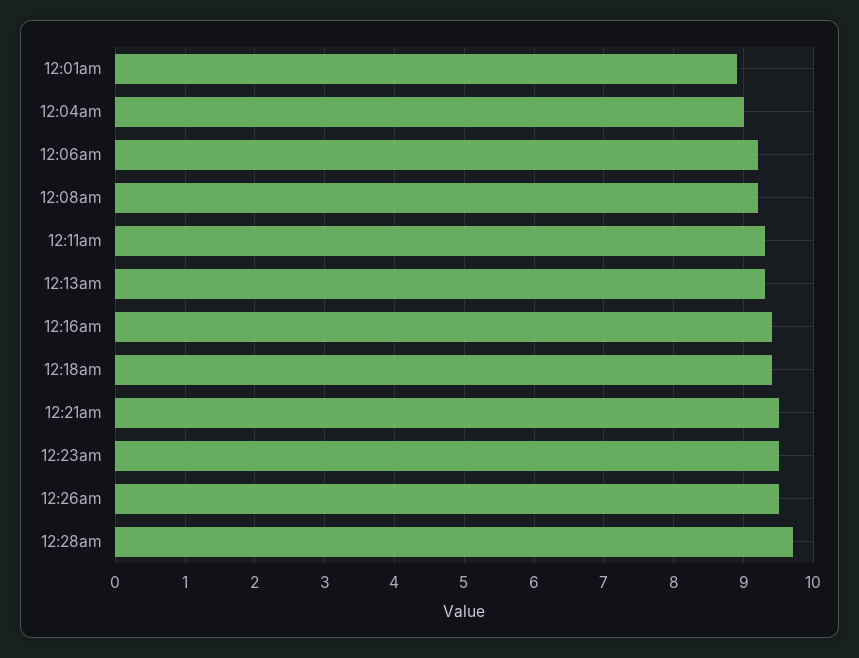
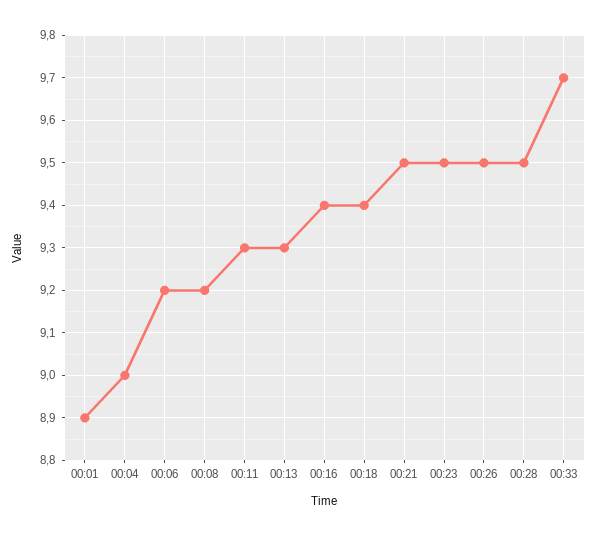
12:28am: 9.7 -> 9.5
00:33: none -> 9.7

